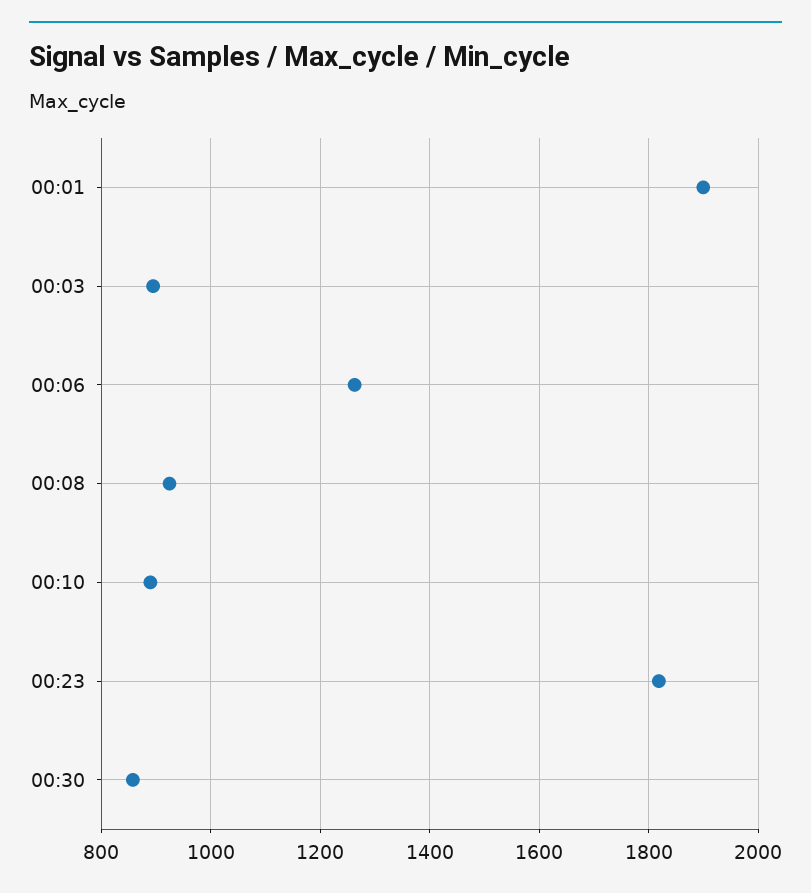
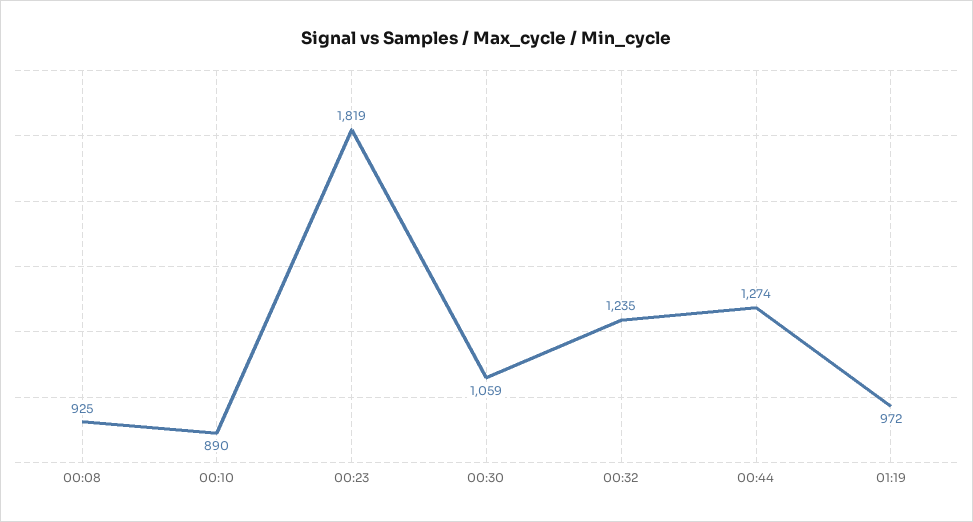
00:01: 1900 -> none
00:03: 900 -> none
00:06: 1260 -> none
00:30: 860 -> 1059
00:32: none -> 1235
00:44: none -> 1274
01:19: none -> 972

